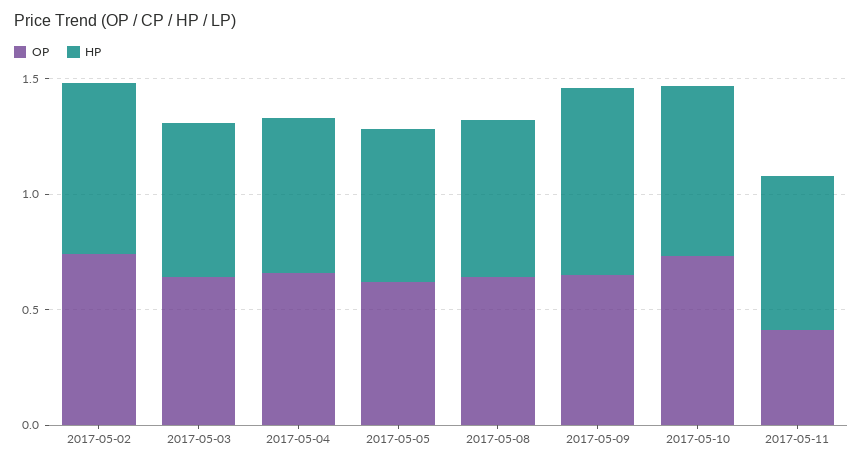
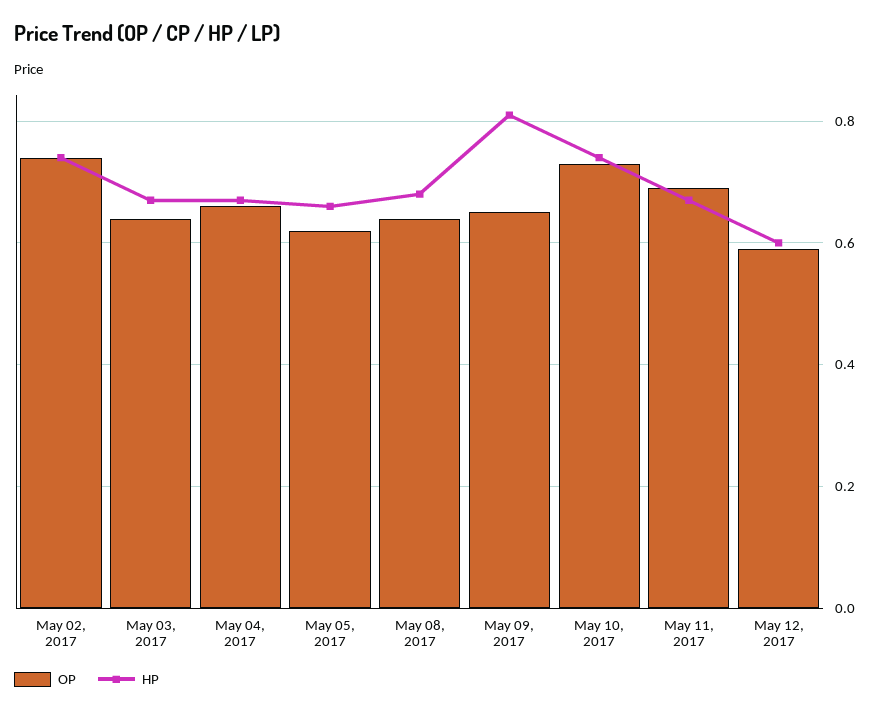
OP, 2017-05-11: 0.4 -> 0.7
OP, May 12, 2017: none -> 0.6
HP, May 12, 2017: none -> 0.6

